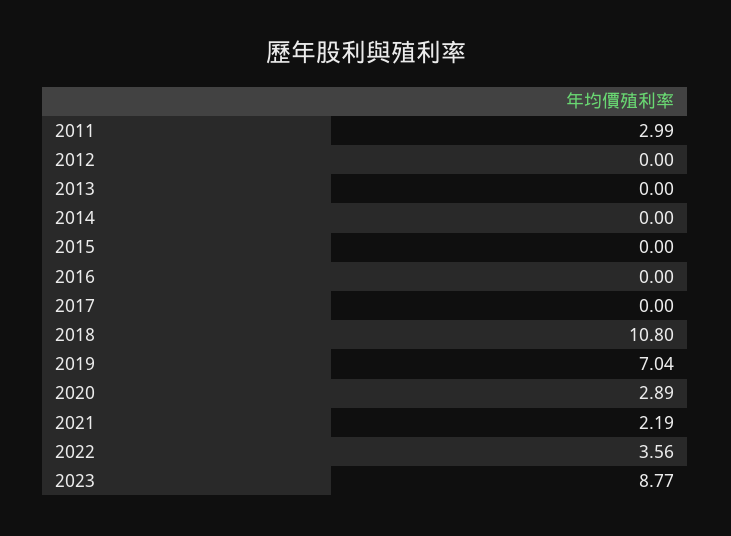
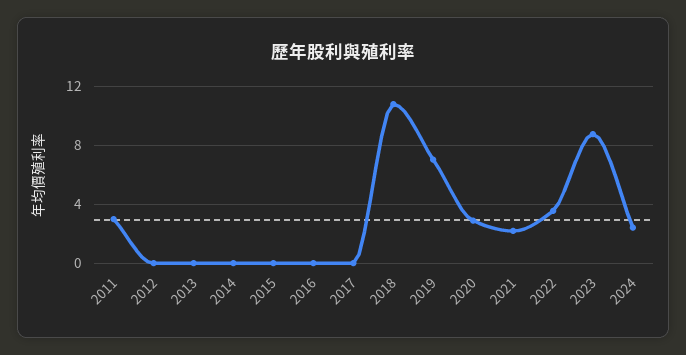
2024: none -> 2.5

